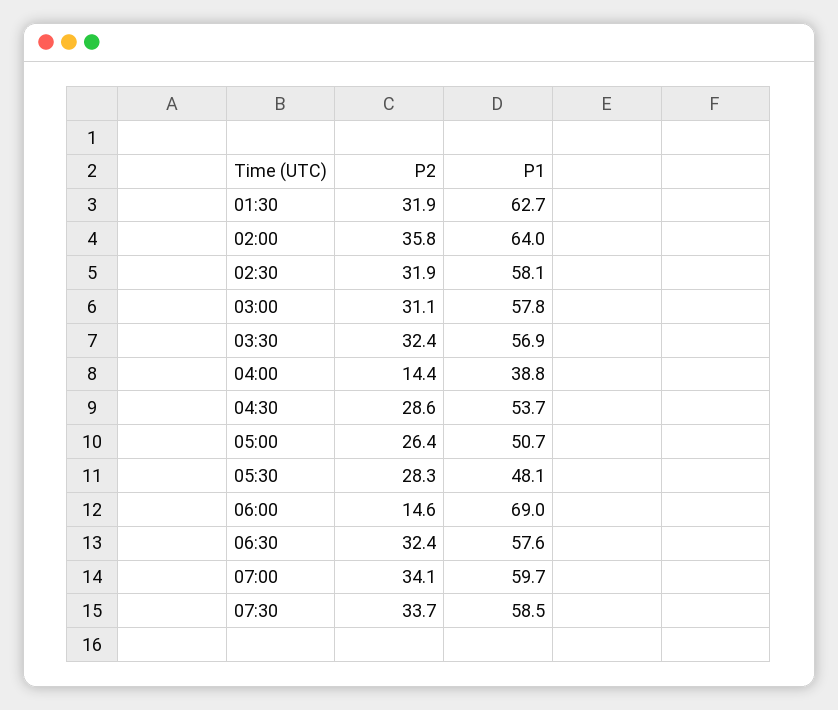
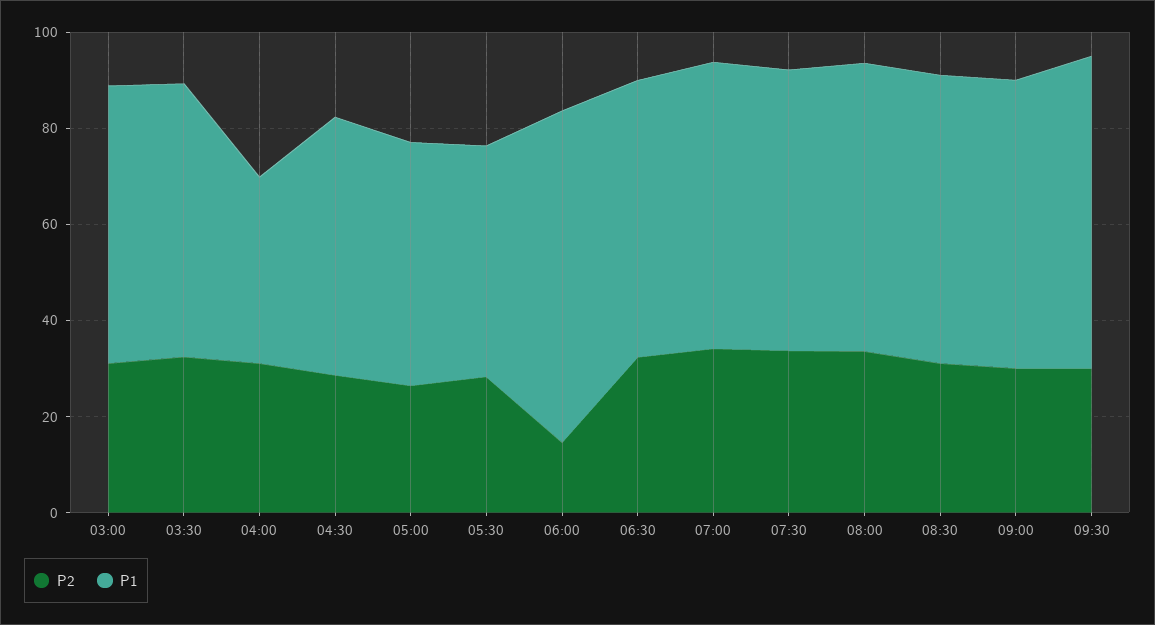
P2, 01:30: 31.9 -> none
P1, 01:30: 62.7 -> none
P2, 02:00: 35.8 -> none
P1, 02:00: 64 -> none
P2, 02:30: 31.9 -> none
P1, 02:30: 58.1 -> none
P2, 04:00: 14.4 -> 30
P2, 08:00: none -> 35
P1, 08:00: none -> 60
P2, 08:30: none -> 30
P1, 08:30: none -> 60
P2, 09:00: none -> 30
P1, 09:00: none -> 60
P2, 09:30: none -> 30
P1, 09:30: none -> 65

